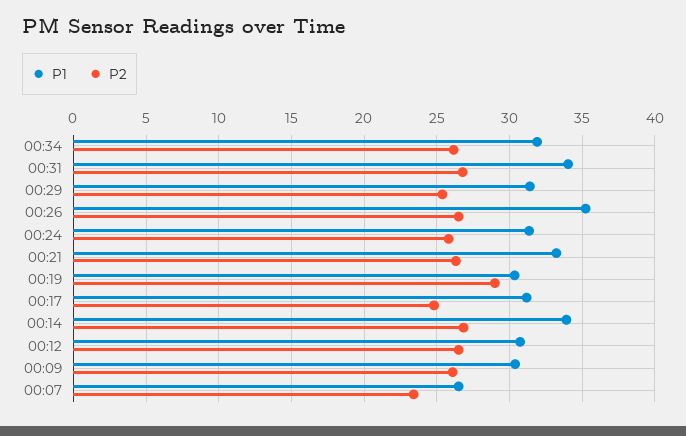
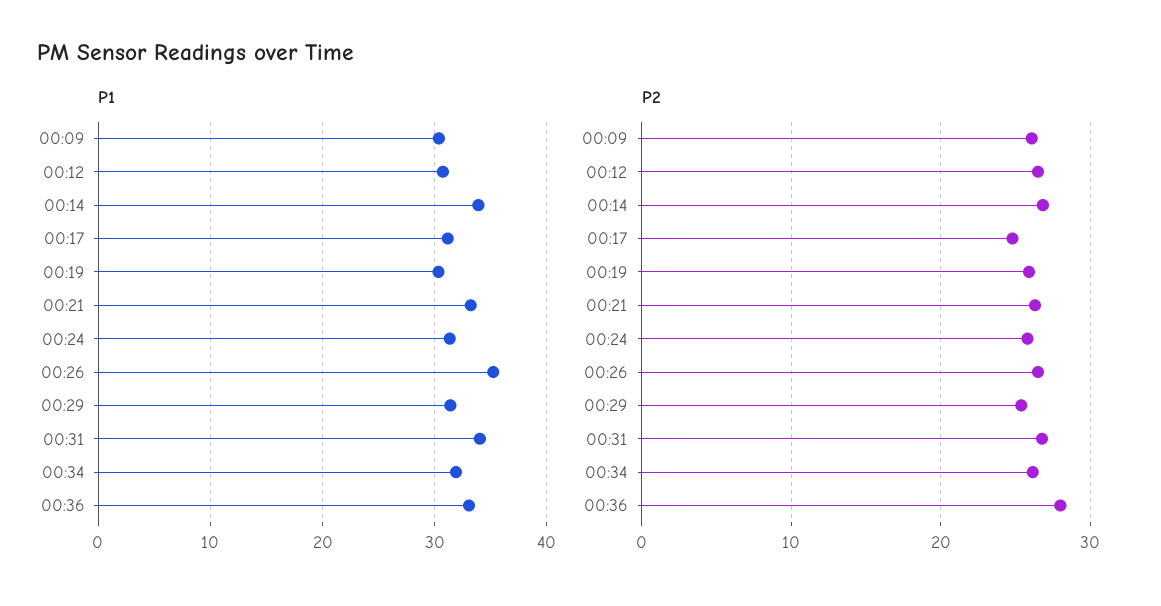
P2, 00:19: 29 -> 26
P1, 00:07: 26.5 -> none
P2, 00:07: 23.5 -> none
P1, 00:36: none -> 33
P2, 00:36: none -> 28

